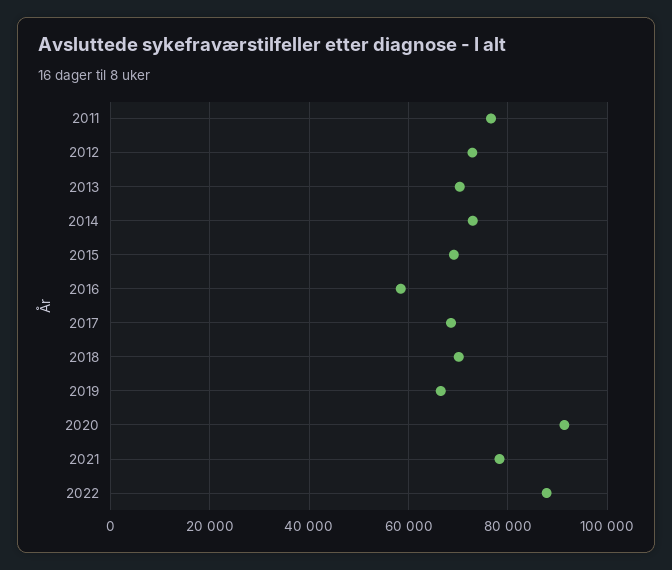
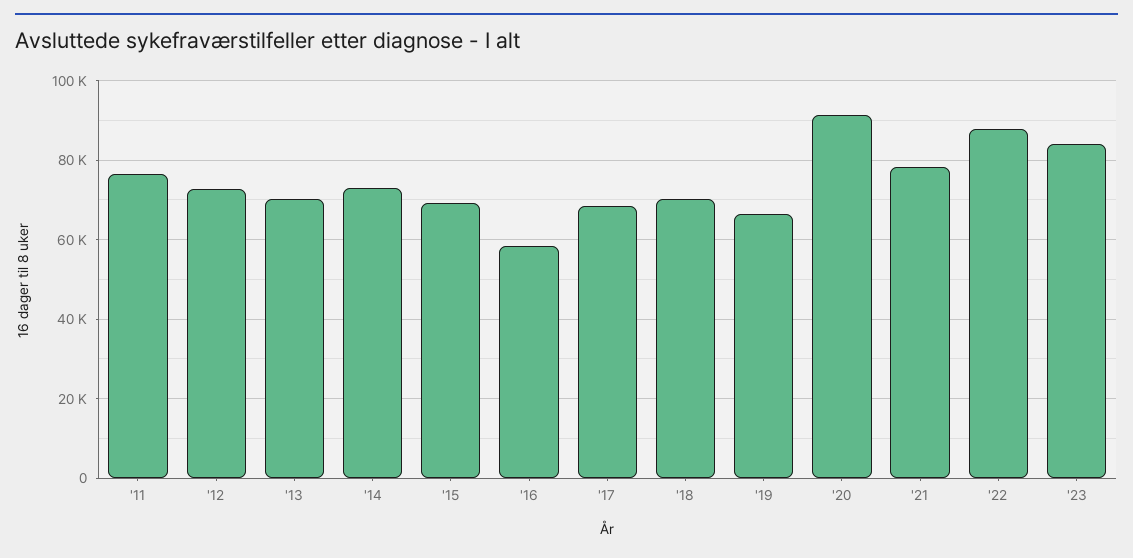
'23: none -> 84000

